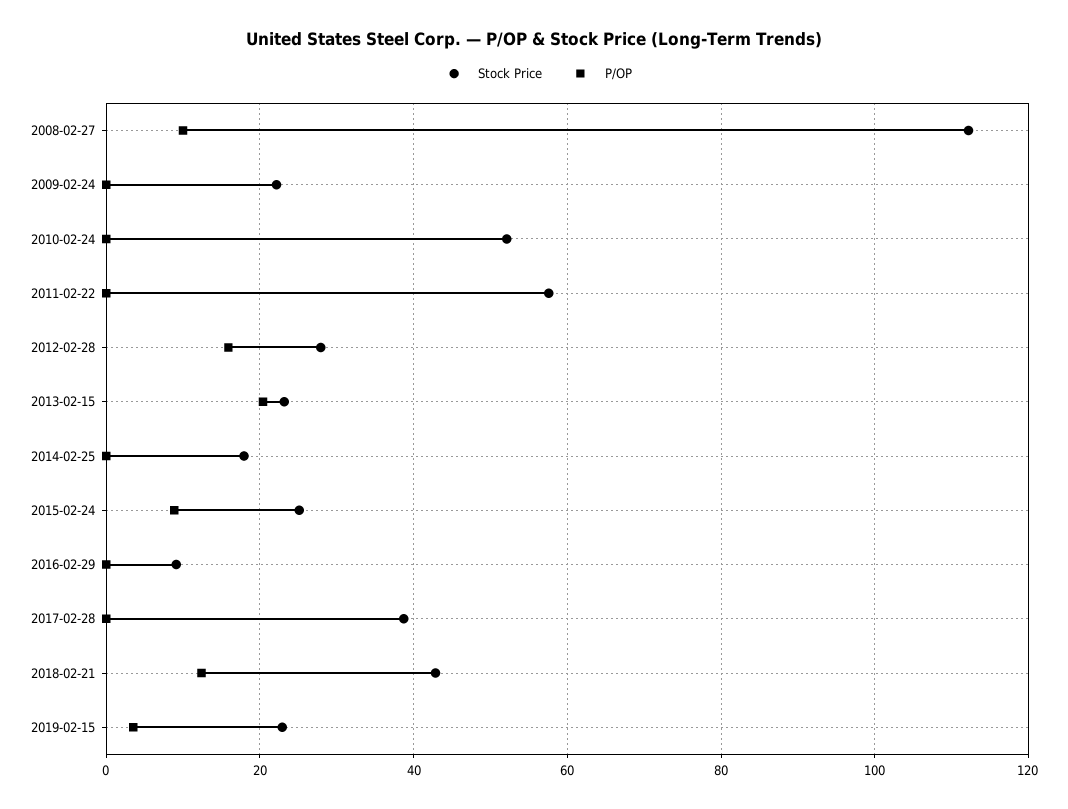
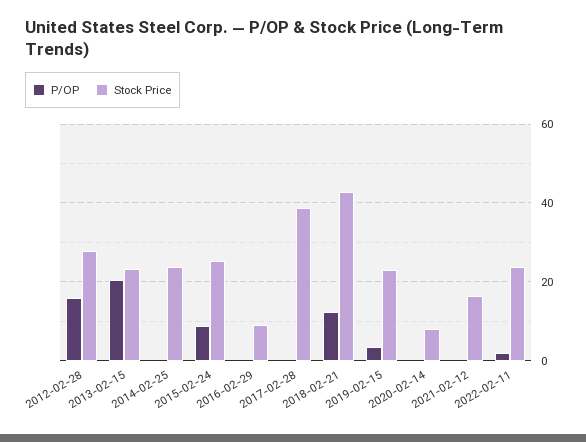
Stock Price, 2008-02-27: 112 -> none
P/OP, 2008-02-27: 10 -> none
Stock Price, 2009-02-24: 22 -> none
P/OP, 2009-02-24: 0 -> none
Stock Price, 2010-02-24: 52 -> none
P/OP, 2010-02-24: 0 -> none
Stock Price, 2011-02-22: 58 -> none
P/OP, 2011-02-22: 0 -> none
Stock Price, 2014-02-25: 18 -> 24
P/OP, 2020-02-14: none -> 0
Stock Price, 2020-02-14: none -> 8
P/OP, 2021-02-12: none -> 0
Stock Price, 2021-02-12: none -> 16
P/OP, 2022-02-11: none -> 2
Stock Price, 2022-02-11: none -> 24

